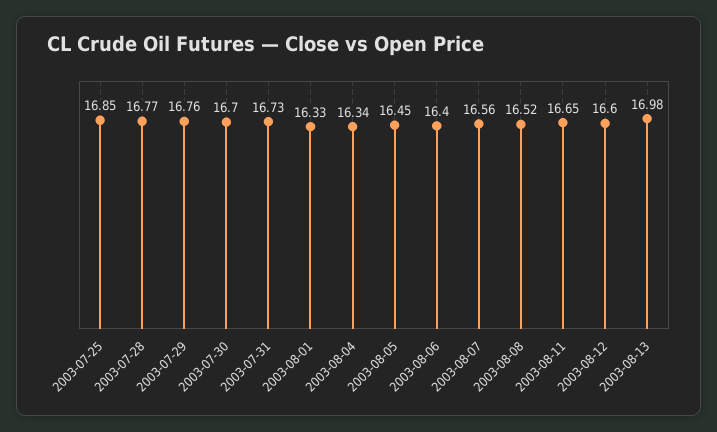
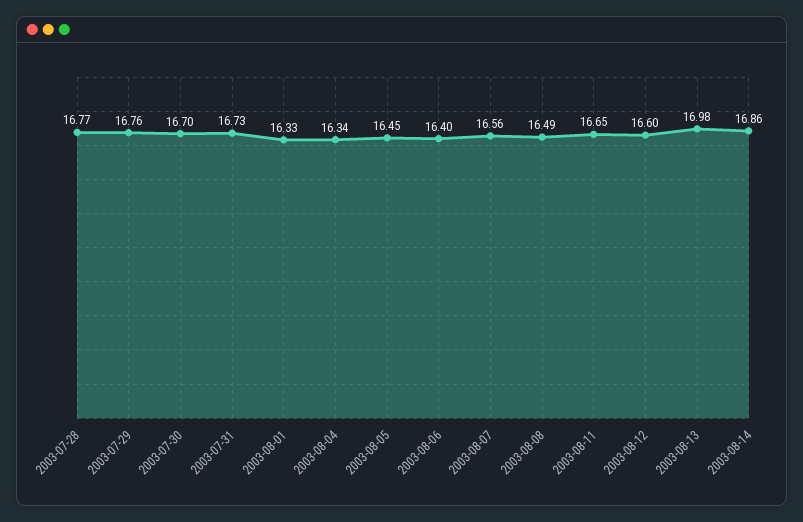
2003-07-25: 16.85 -> none
2003-08-08: 16.52 -> 16.49
2003-08-14: none -> 16.86

